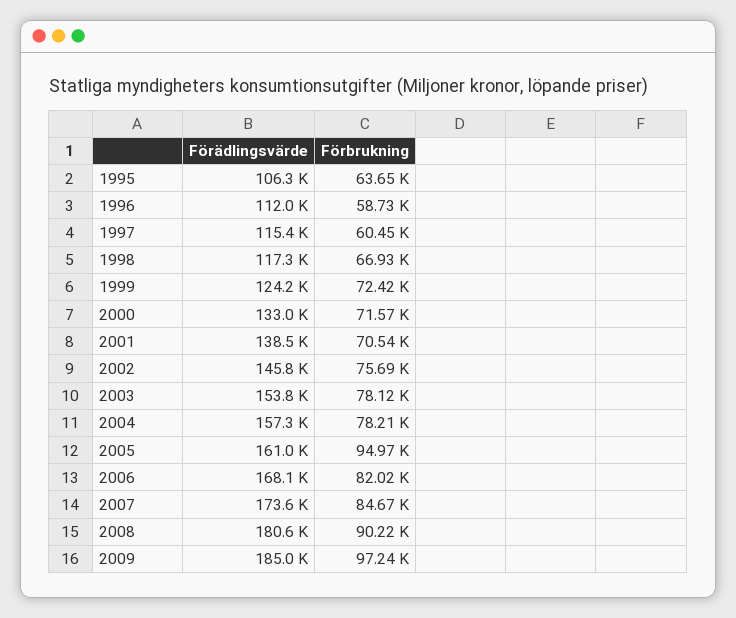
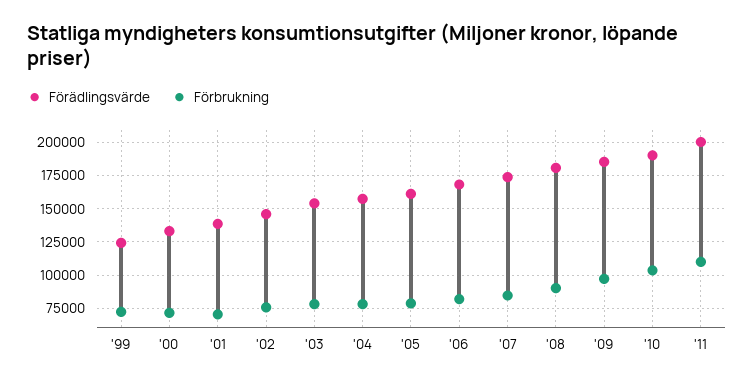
Förädlingsvärde, 1995: 106300 -> none
Förbrukning, 1995: 63650 -> none
Förädlingsvärde, 1996: 112000 -> none
Förbrukning, 1996: 58730 -> none
Förädlingsvärde, 1997: 115400 -> none
Förbrukning, 1997: 60450 -> none
Förädlingsvärde, 1998: 117300 -> none
Förbrukning, 1998: 66930 -> none
Förbrukning, 2005: 94970 -> 80000
Förädlingsvärde, '10: none -> 190000
Förbrukning, '10: none -> 105000
Förädlingsvärde, '11: none -> 200000
Förbrukning, '11: none -> 110000

